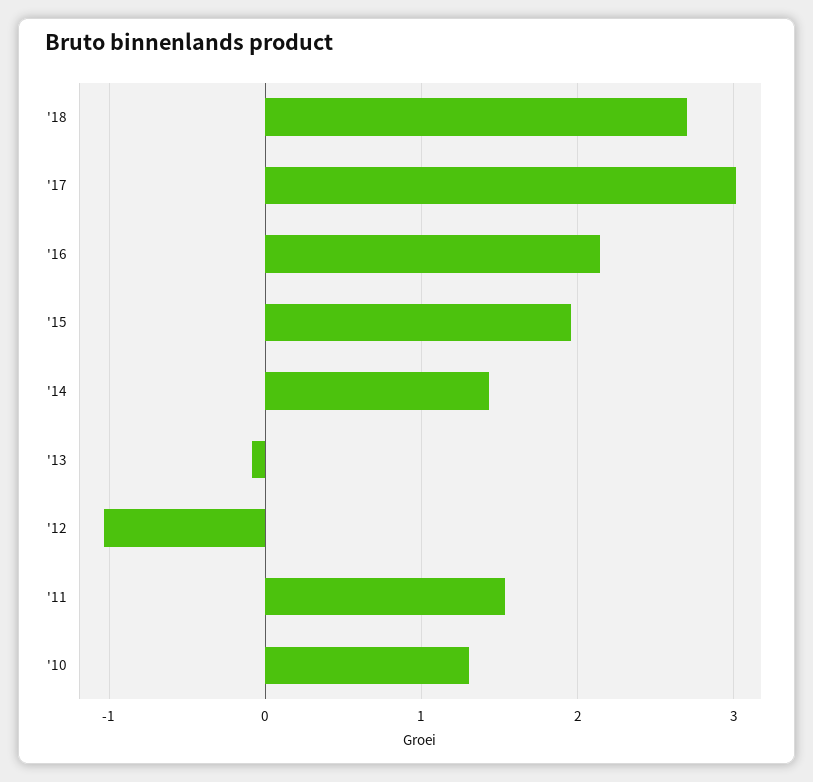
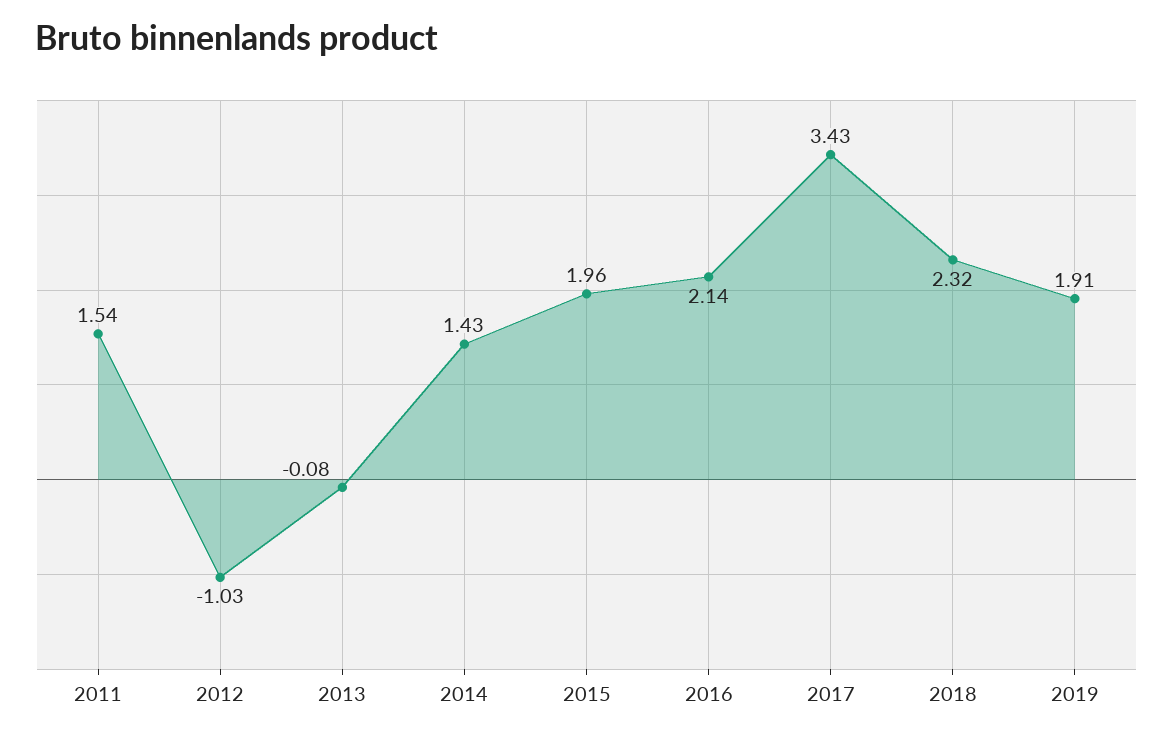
'18: 2.7 -> 2.32
'17: 3 -> 3.43
'10: 1.3 -> none
2019: none -> 1.91

